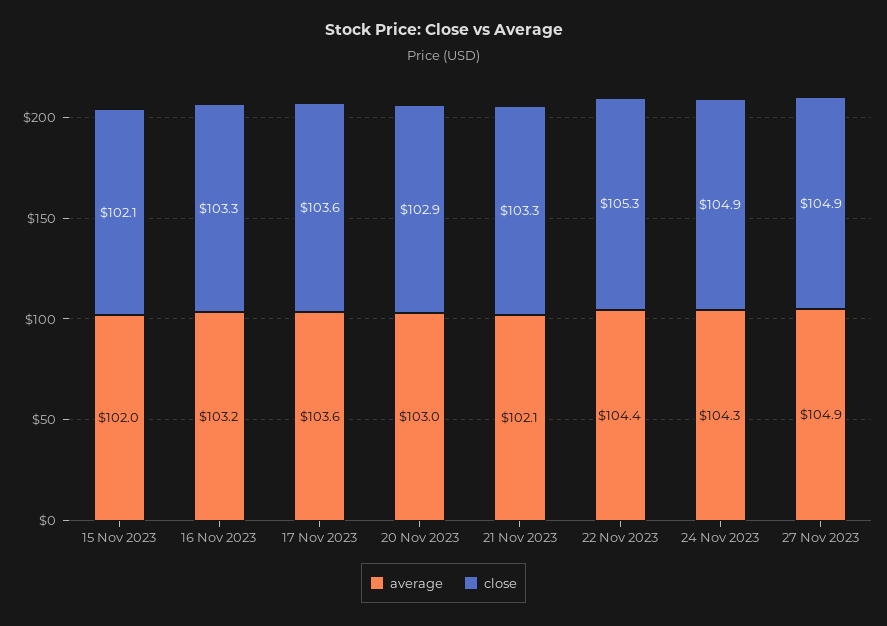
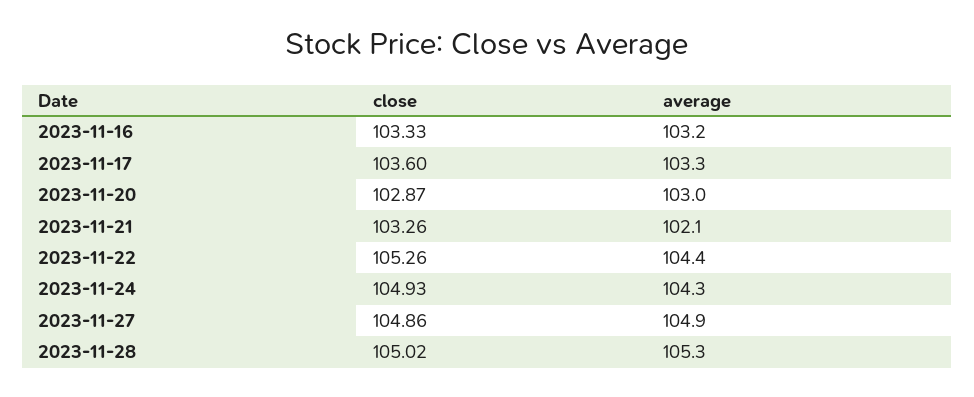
average, 15 Nov 2023: 102 -> none
close, 15 Nov 2023: 102.1 -> none
average, 17 Nov 2023: 103.6 -> 103.3
close, 2023-11-28: none -> 105.02
average, 2023-11-28: none -> 105.3

